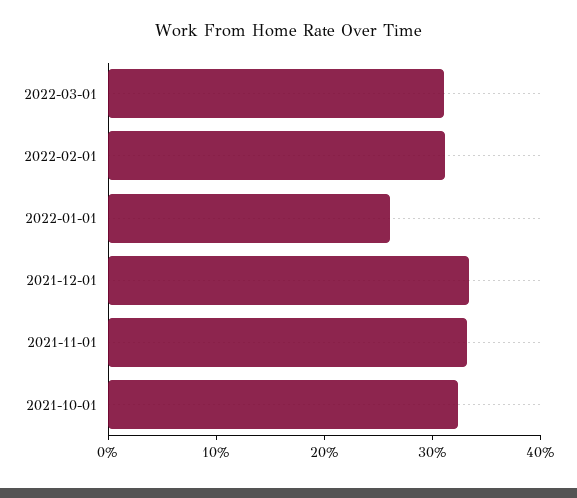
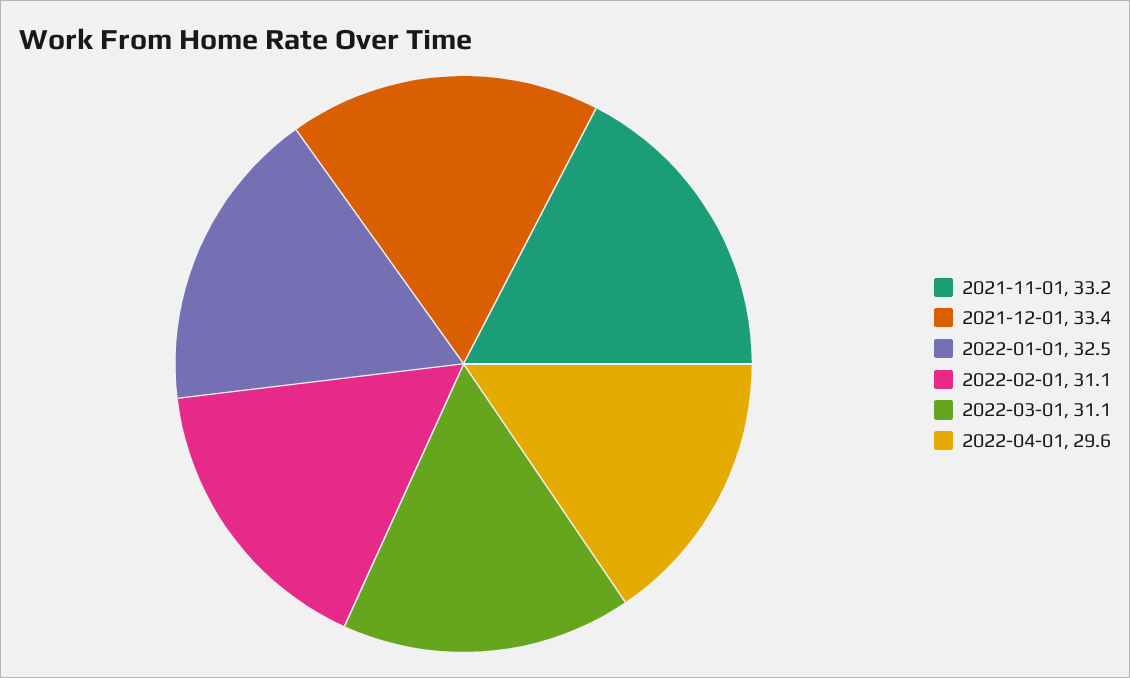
2022-01-01: 26 -> 32.5
2021-10-01: 32 -> none
2022-04-01: none -> 29.6

